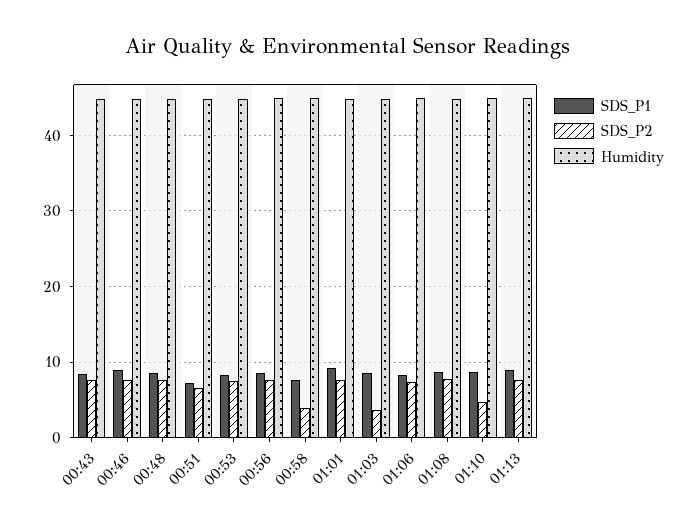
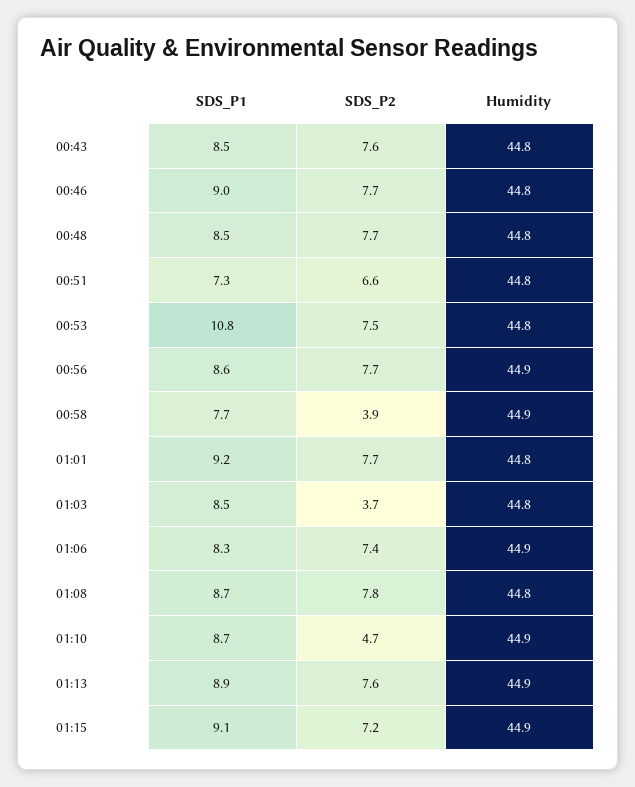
SDS_P1, 00:53: 8 -> 10.8
SDS_P1, 01:15: none -> 9.1
SDS_P2, 01:15: none -> 7.2
Humidity, 01:15: none -> 44.9

